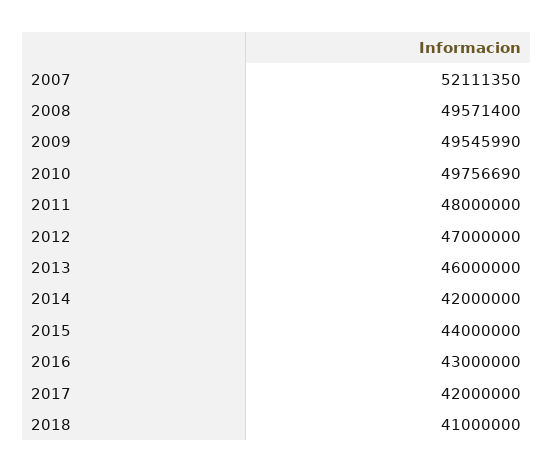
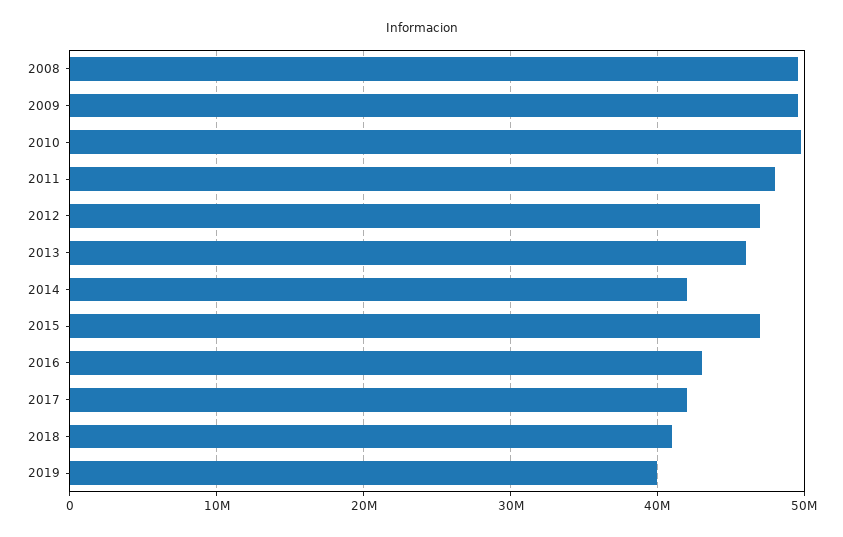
2007: 52111350 -> none
2015: 44000000 -> 47000000
2019: none -> 40000000

